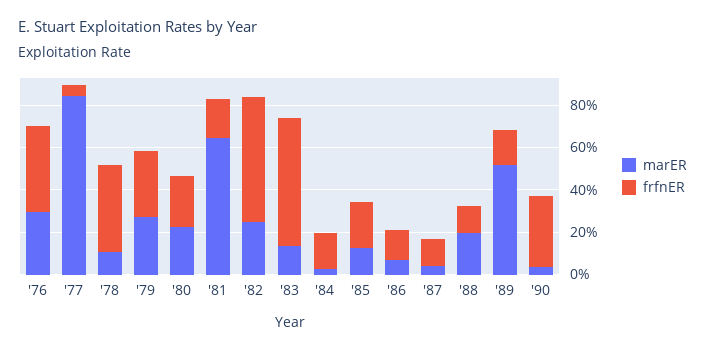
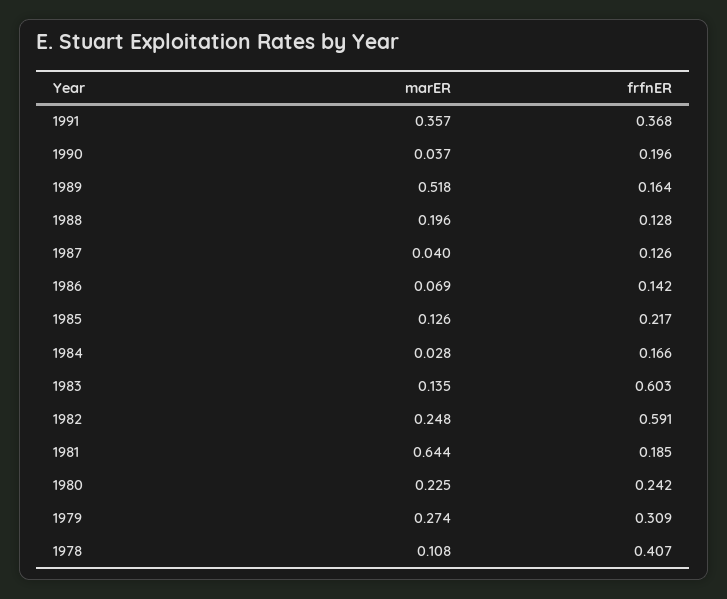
marER, '76: 0.3 -> none
frfnER, '76: 0.4 -> none
marER, '77: 0.85 -> none
frfnER, '77: 0.05 -> none
frfnER, '90: 0.35 -> 0.196
marER, 1991: none -> 0.357
frfnER, 1991: none -> 0.368

